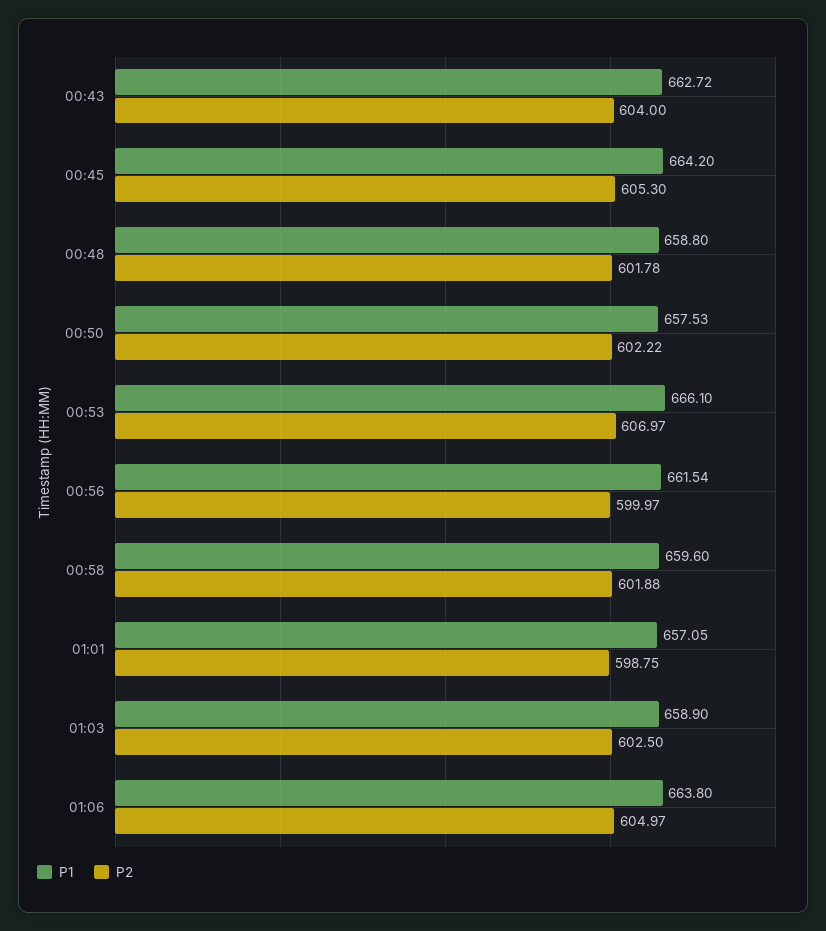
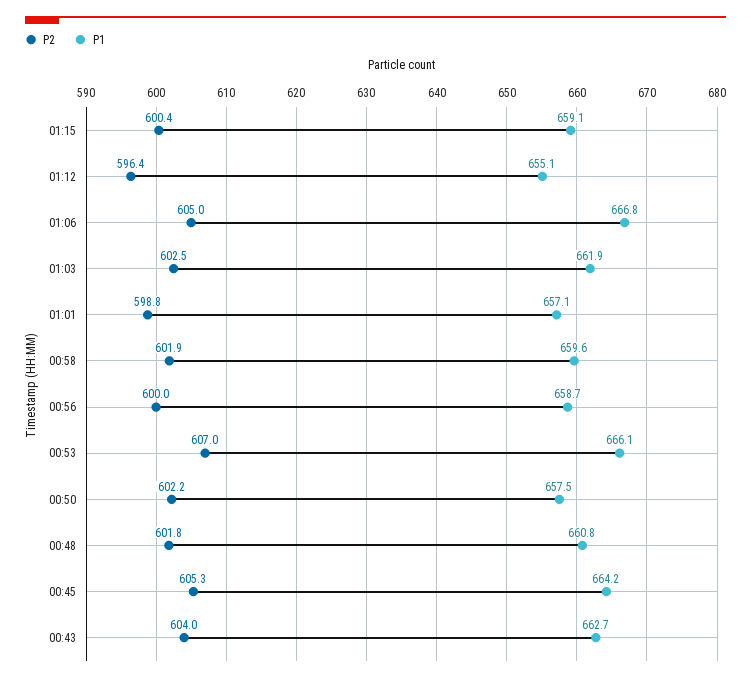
P1, 00:48: 658.8 -> 660.8
P1, 00:56: 661.54 -> 658.7
P1, 01:03: 658.9 -> 661.9
P1, 01:06: 663.8 -> 666.8
P2, 01:15: none -> 600.4
P1, 01:15: none -> 659.1
P2, 01:12: none -> 596.4
P1, 01:12: none -> 655.1

